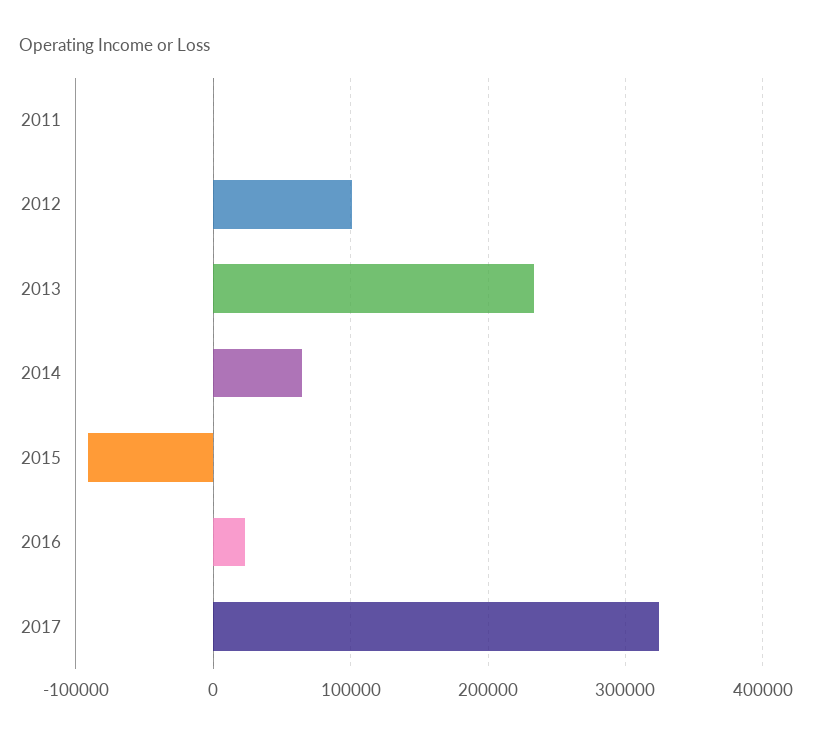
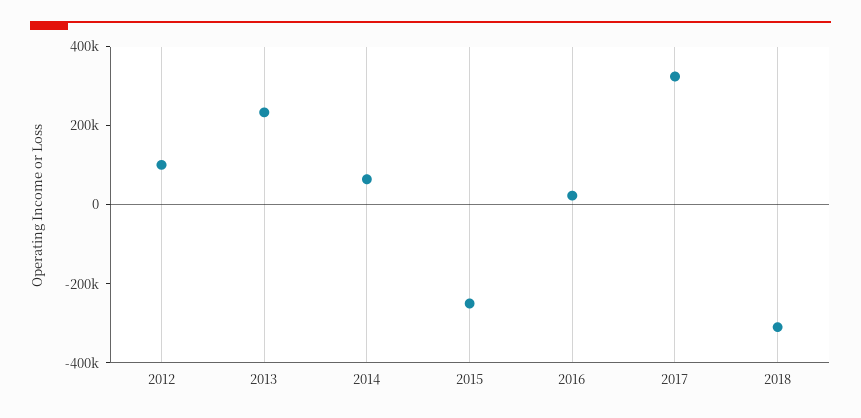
2011: 0 -> none
2015: -90000 -> -250000
2018: none -> -300000

